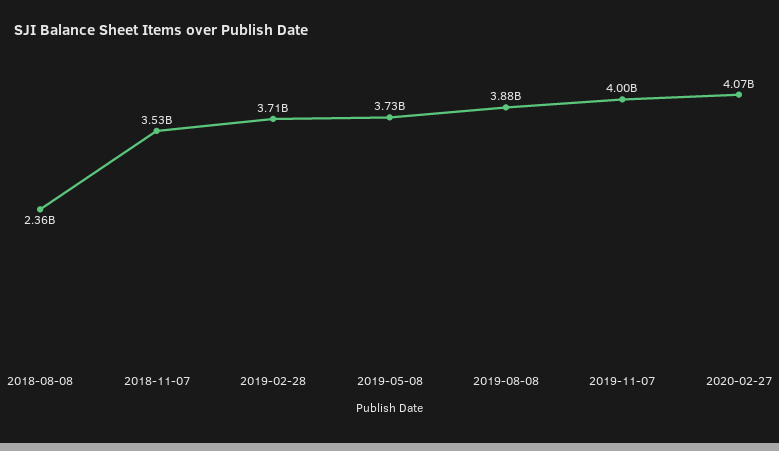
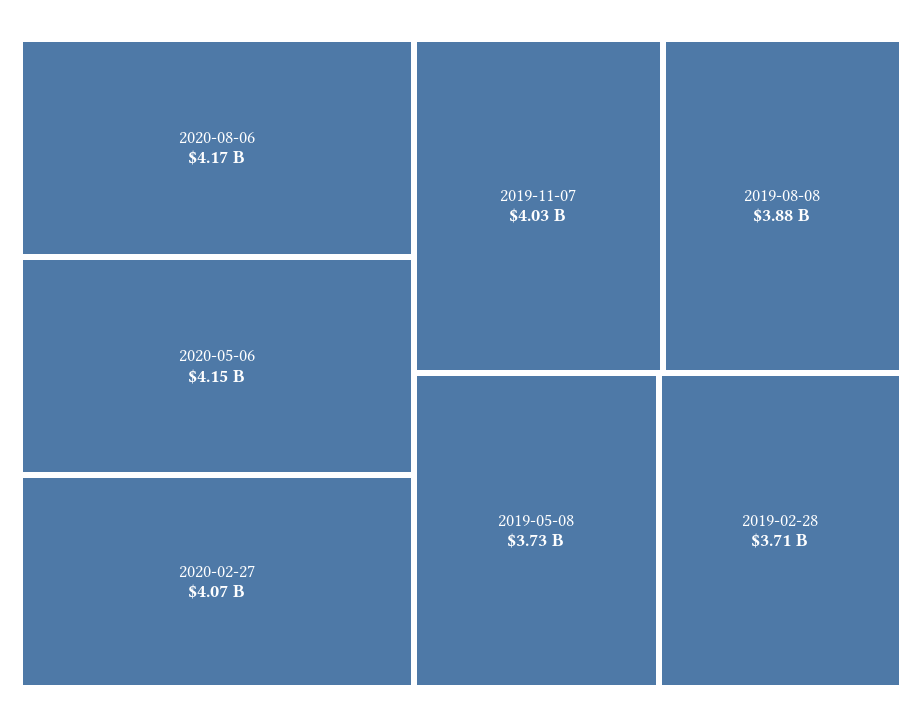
2018-08-08: 2360000000 -> none
2018-11-07: 3530000000 -> none
2019-11-07: 4000000000 -> 4030000000
2020-08-06: none -> 4170000000
2020-05-06: none -> 4150000000

